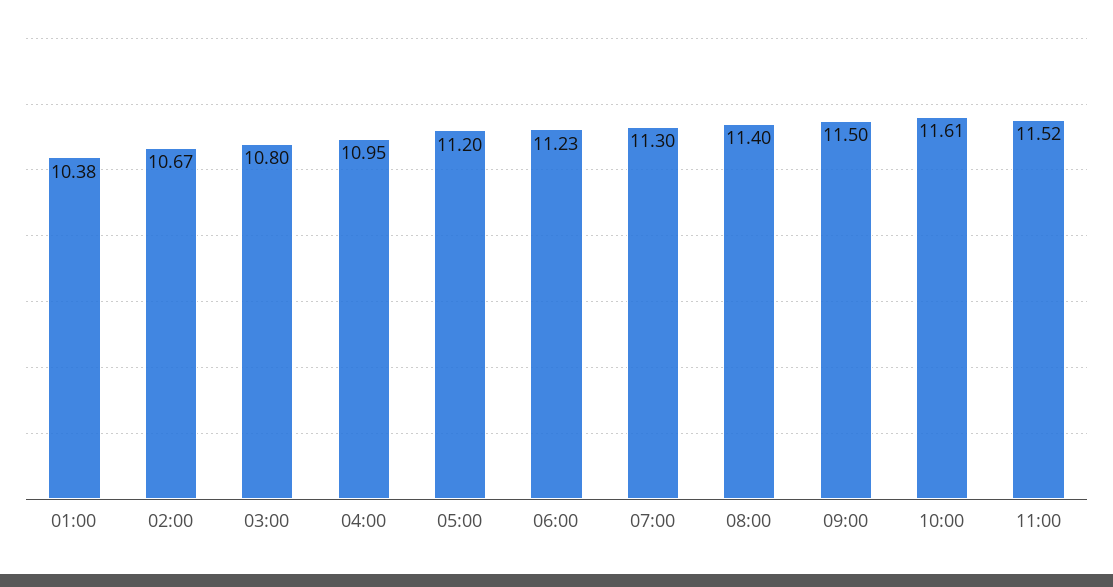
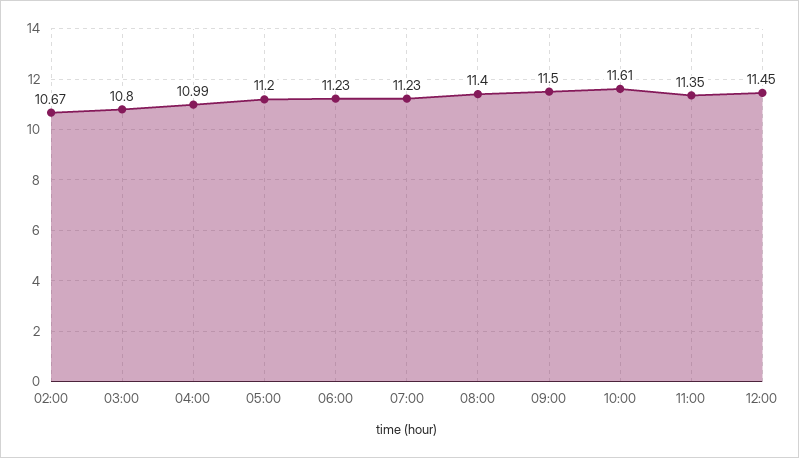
01:00: 10.38 -> none
04:00: 10.95 -> 10.99
07:00: 11.3 -> 11.23
11:00: 11.52 -> 11.35
12:00: none -> 11.45

